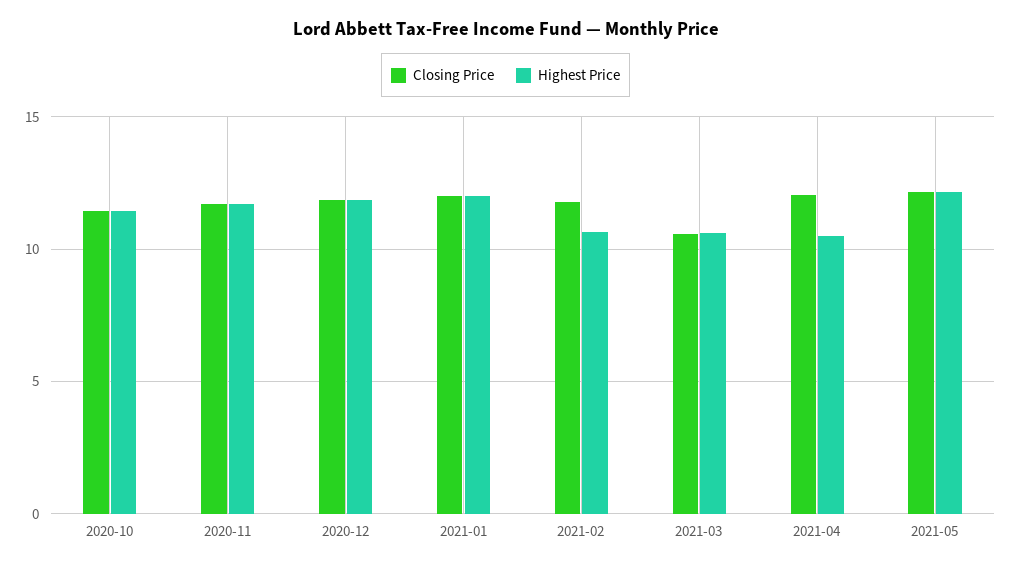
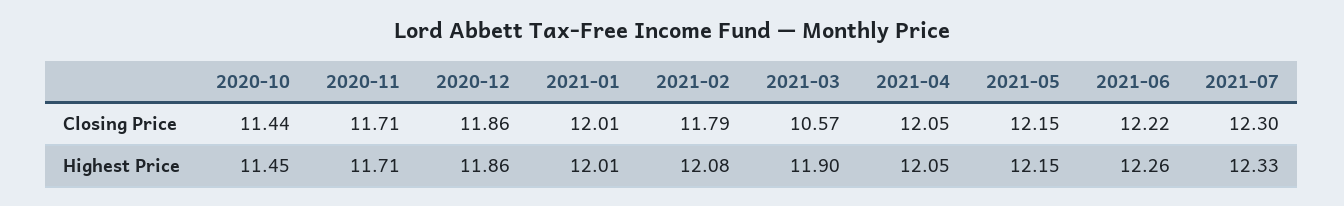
Highest Price, 2021-02: 10.5 -> 12.08
Highest Price, 2021-03: 10.5 -> 11.9
Highest Price, 2021-04: 10.5 -> 12.05
Closing Price, 2021-06: none -> 12.22
Closing Price, 2021-07: none -> 12.3
Highest Price, 2021-06: none -> 12.26
Highest Price, 2021-07: none -> 12.33

